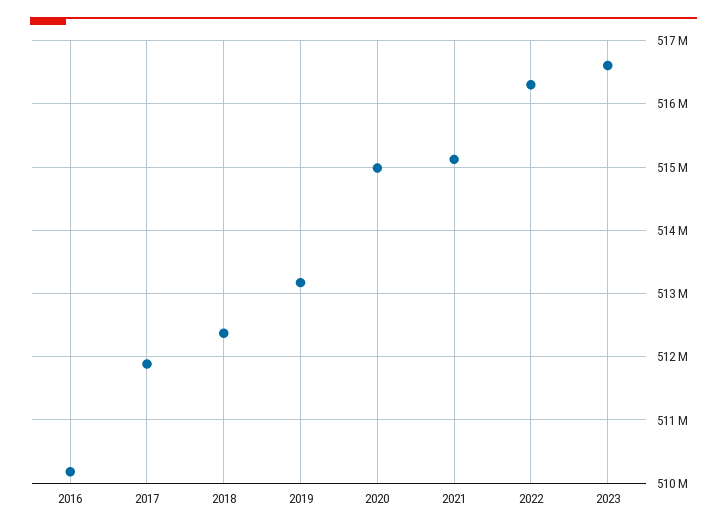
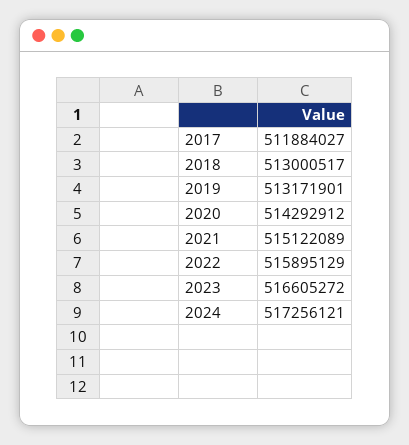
2016: 510200000 -> none
2018: 512400000 -> 513000517
2020: 515000000 -> 514292912
2022: 516300000 -> 515895129
2024: none -> 517256121

